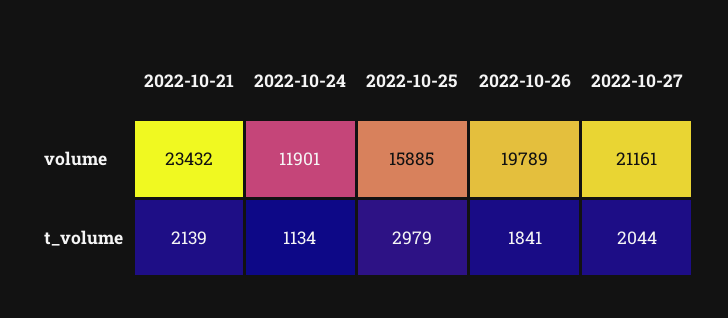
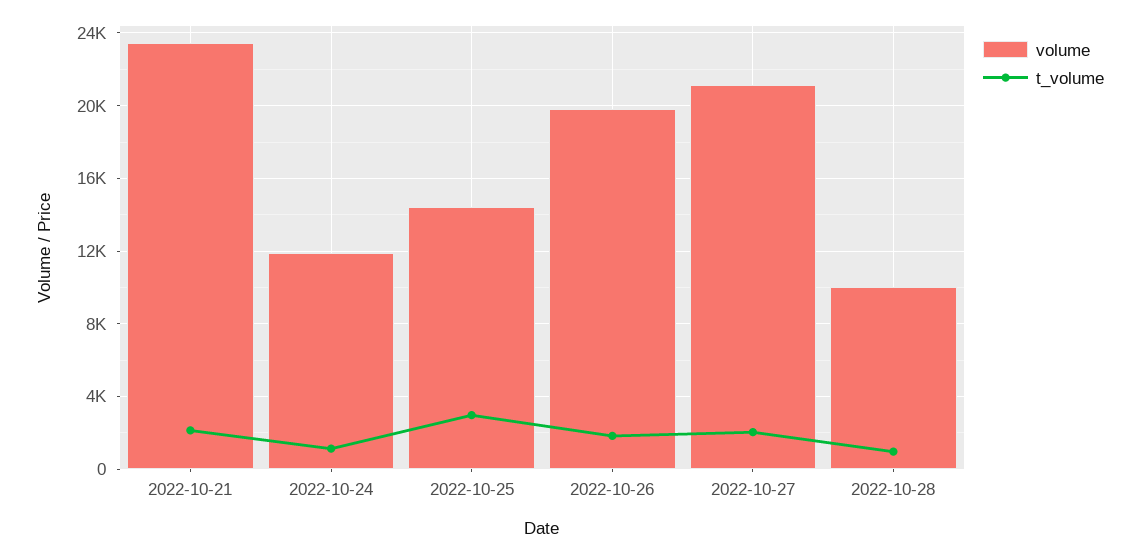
volume, 2022-10-25: 15885 -> 14500
volume, 2022-10-28: none -> 10000
t_volume, 2022-10-28: none -> 1000

